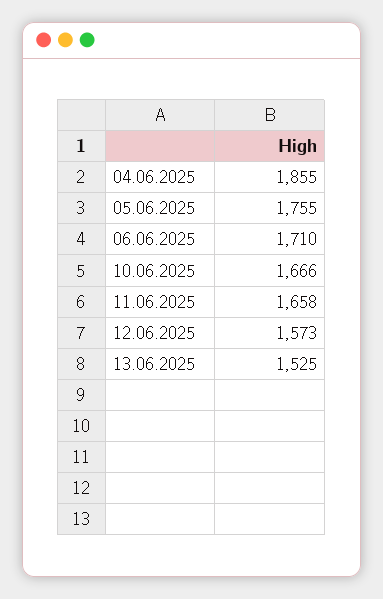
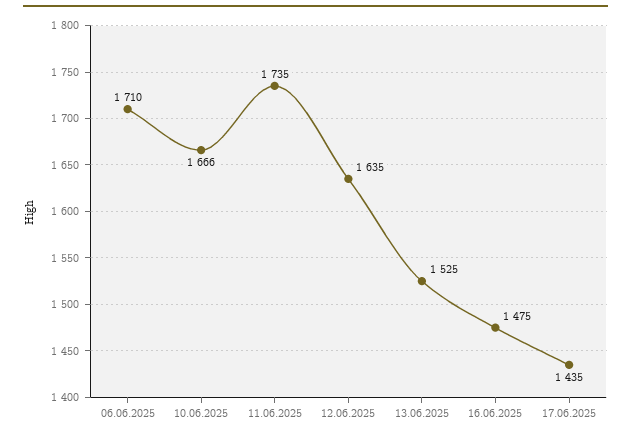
04.06.2025: 1855 -> none
05.06.2025: 1755 -> none
11.06.2025: 1658 -> 1735
12.06.2025: 1573 -> 1635
16.06.2025: none -> 1475
17.06.2025: none -> 1435

